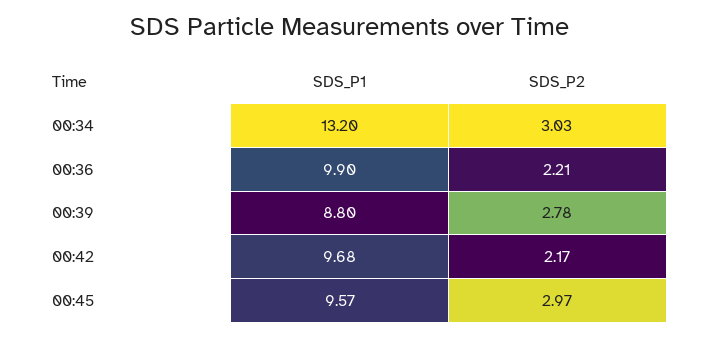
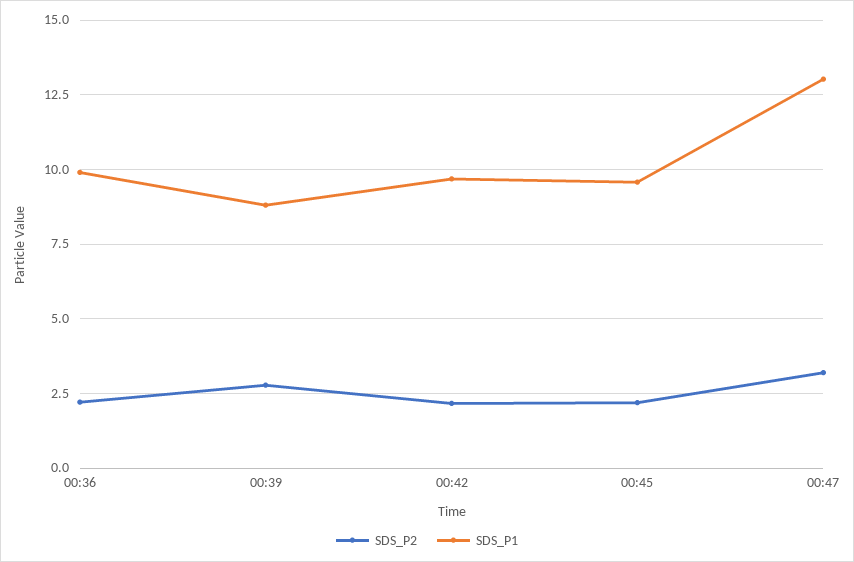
SDS_P1, 00:34: 13.2 -> none
SDS_P2, 00:34: 3.03 -> none
SDS_P2, 00:45: 2.97 -> 2.25
SDS_P2, 00:47: none -> 3.25
SDS_P1, 00:47: none -> 13

